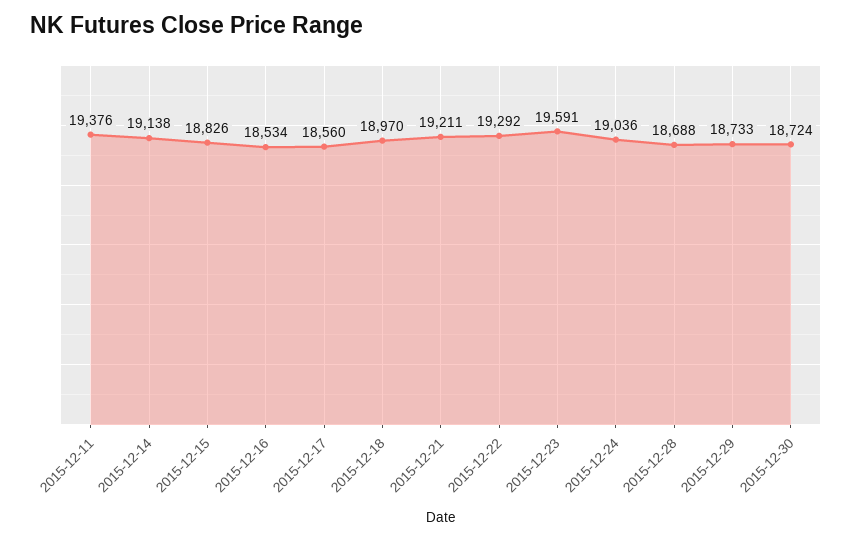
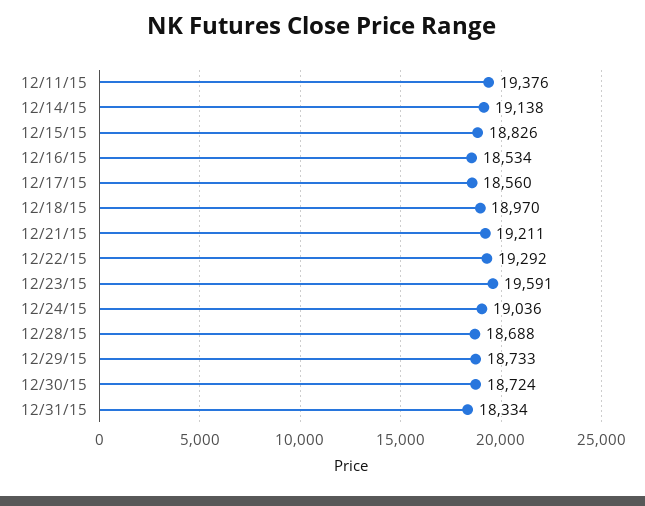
12/31/15: none -> 18334

